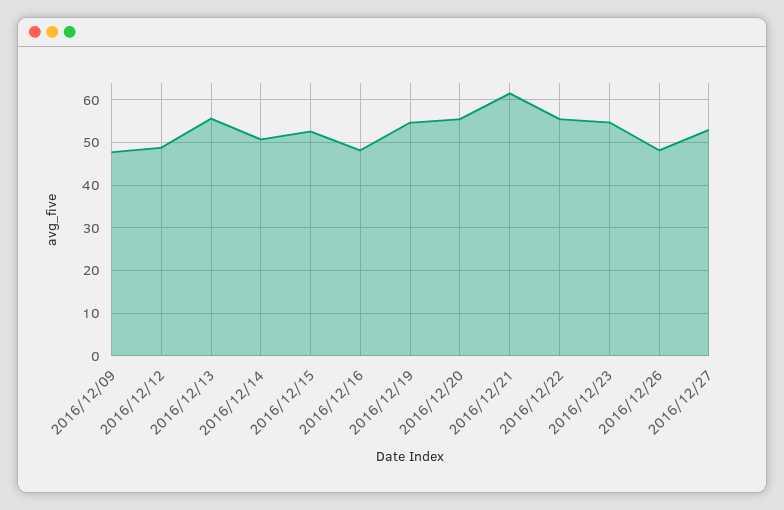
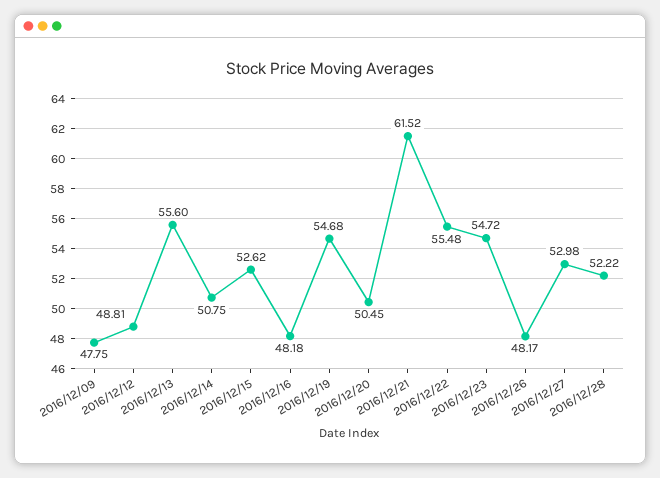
2016/12/20: 56 -> 50.45
2016/12/28: none -> 52.22

